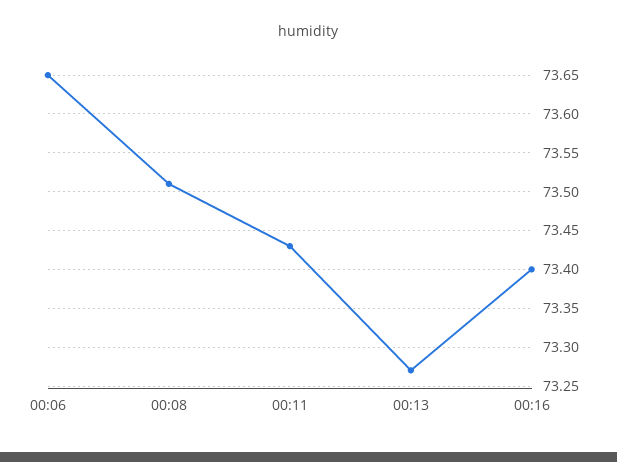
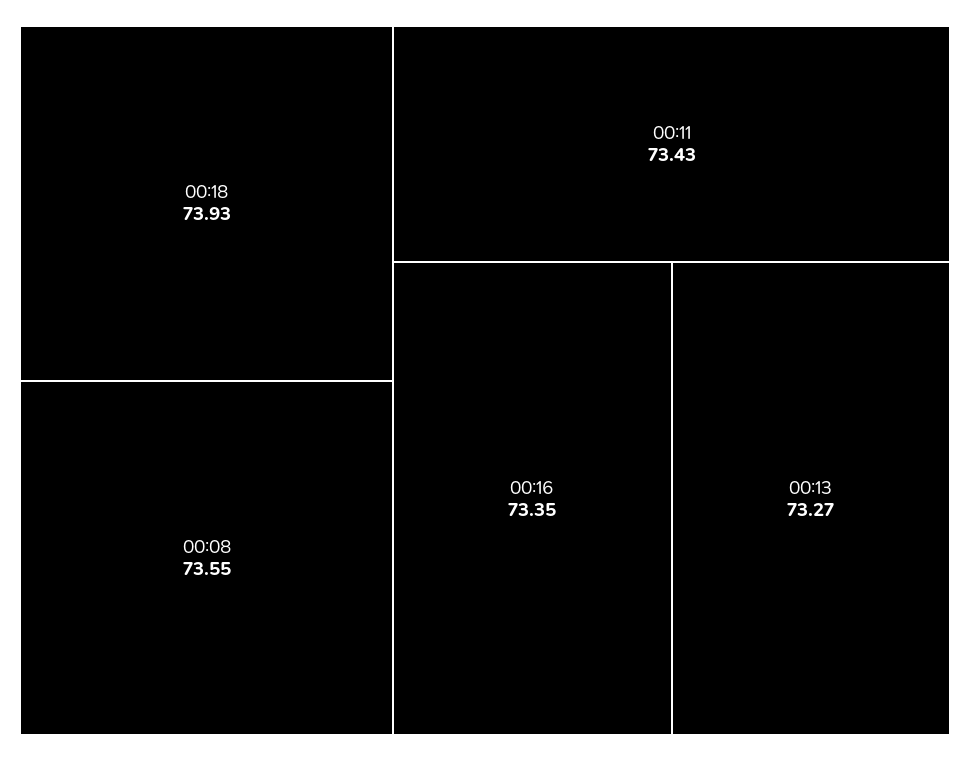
00:06: 73.65 -> none
00:08: 73.51 -> 73.55
00:16: 73.4 -> 73.35
00:18: none -> 73.93

